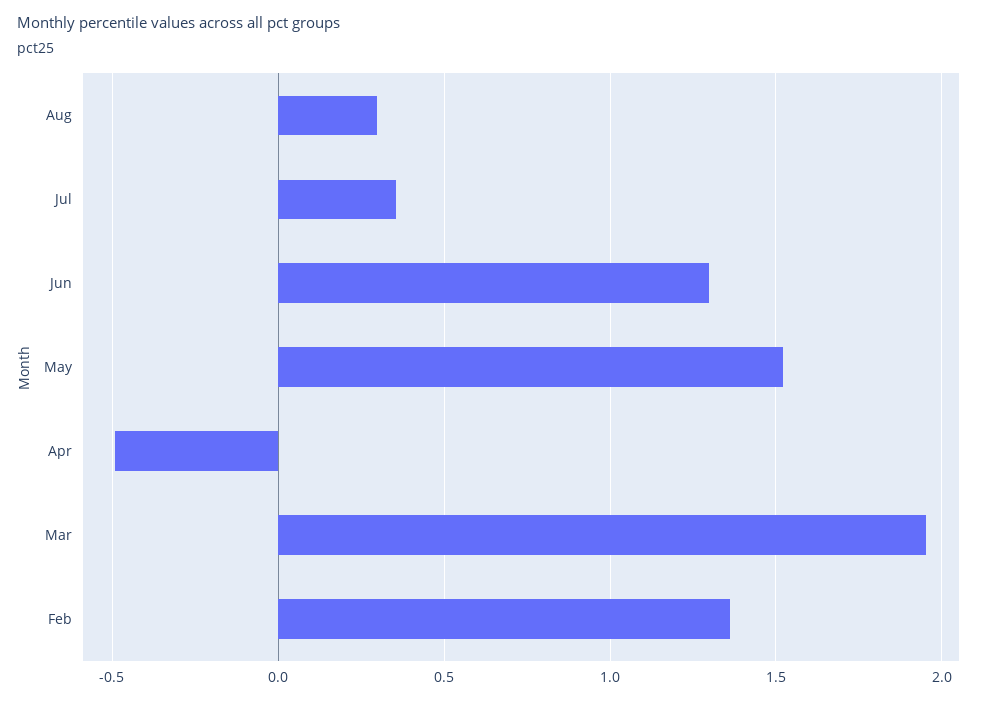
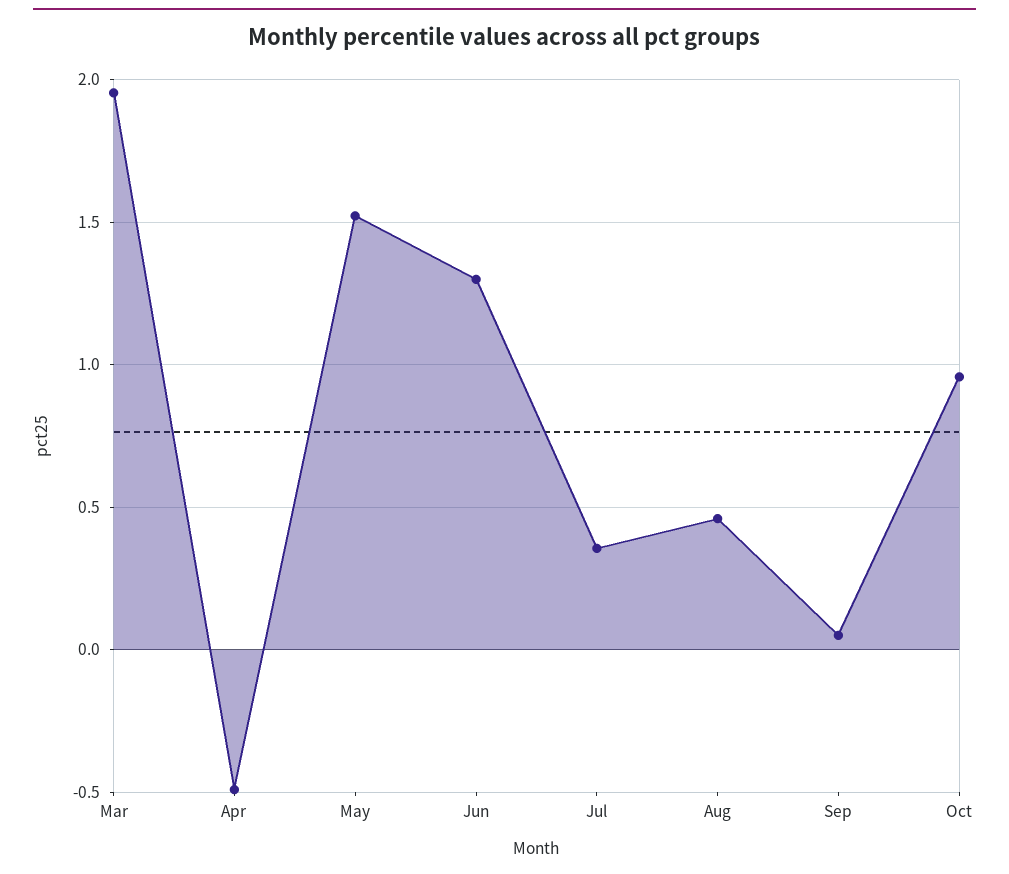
Aug: 0.3 -> 0.45
Feb: 1.35 -> none
Sep: none -> 0.05
Oct: none -> 0.95

